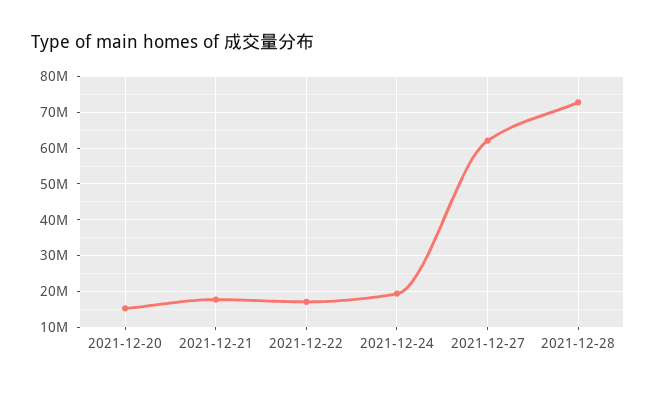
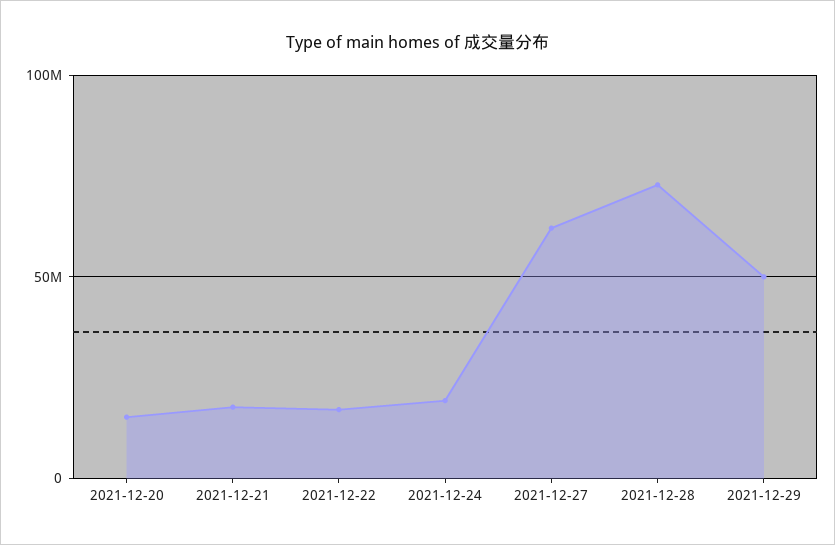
2021-12-29: none -> 50000000

